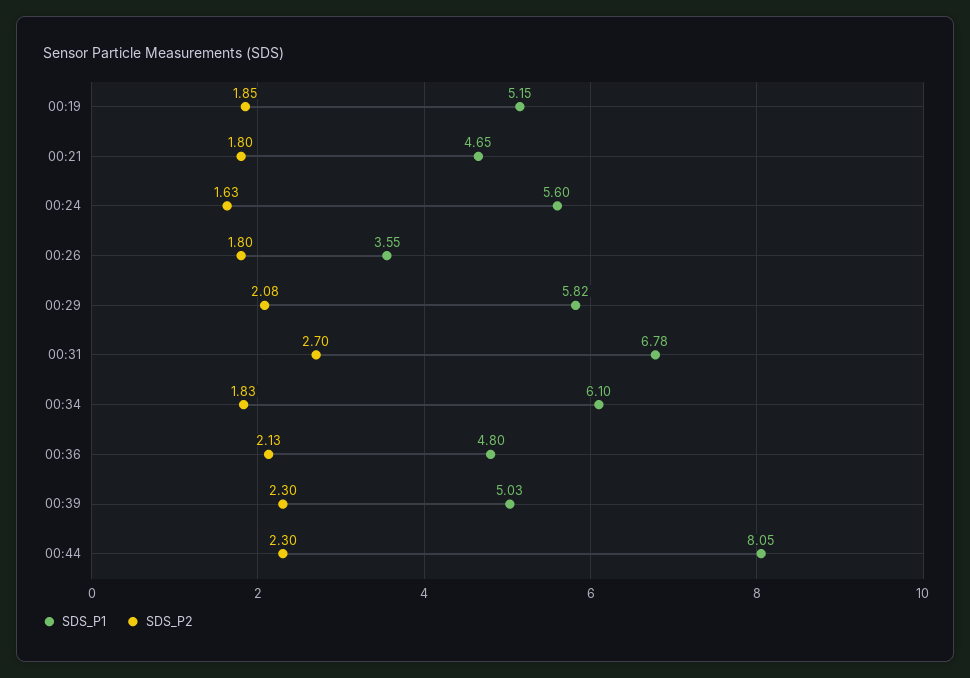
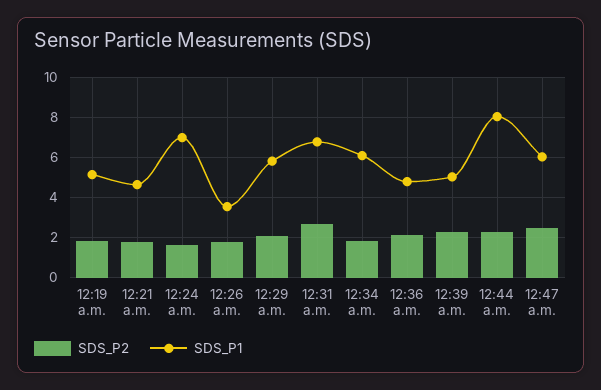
SDS_P1, 00:24: 5.6 -> 7
SDS_P2, 12:47 a.m.: none -> 2.5
SDS_P1, 12:47 a.m.: none -> 6

